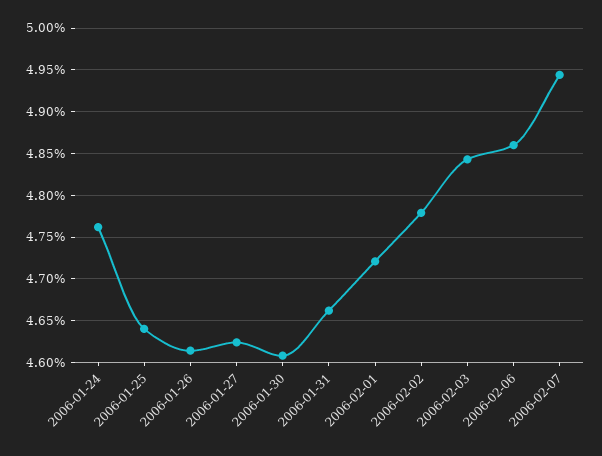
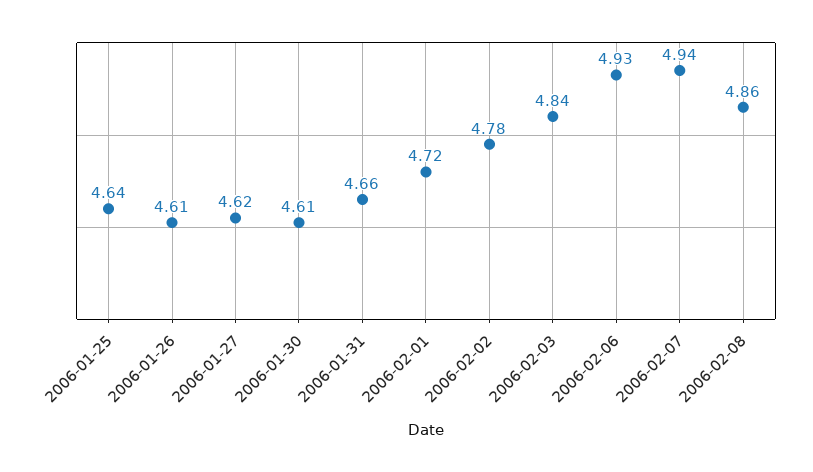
2006-01-24: 4.76 -> none
2006-02-06: 4.86 -> 4.93
2006-02-08: none -> 4.86

